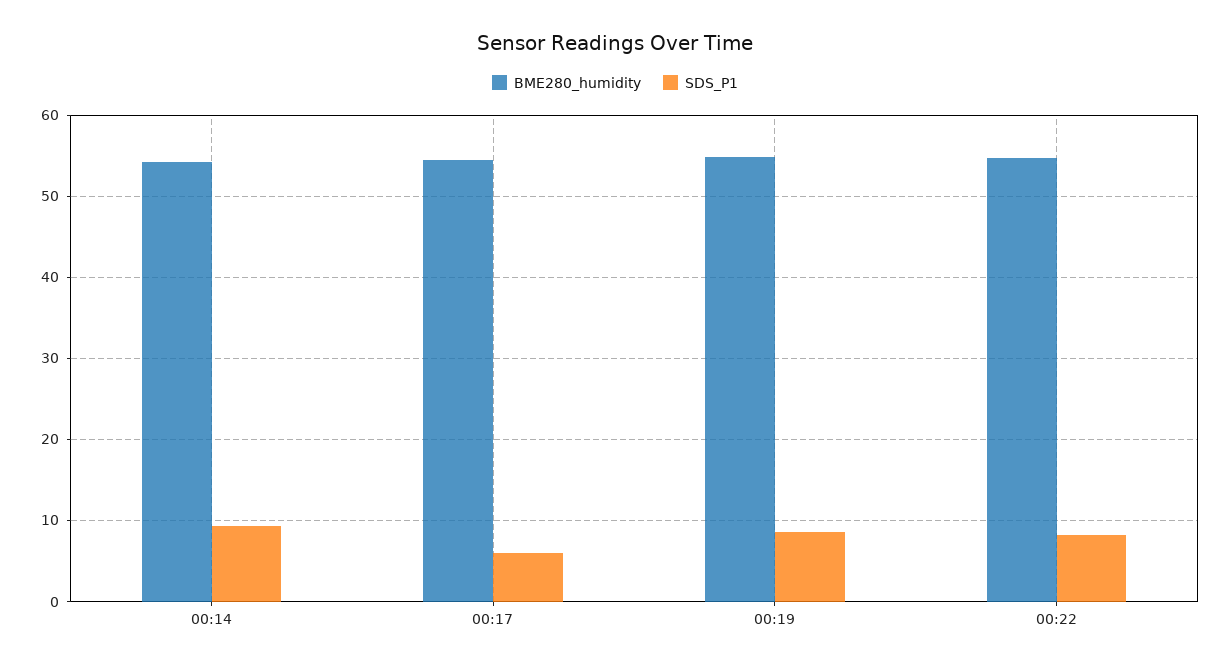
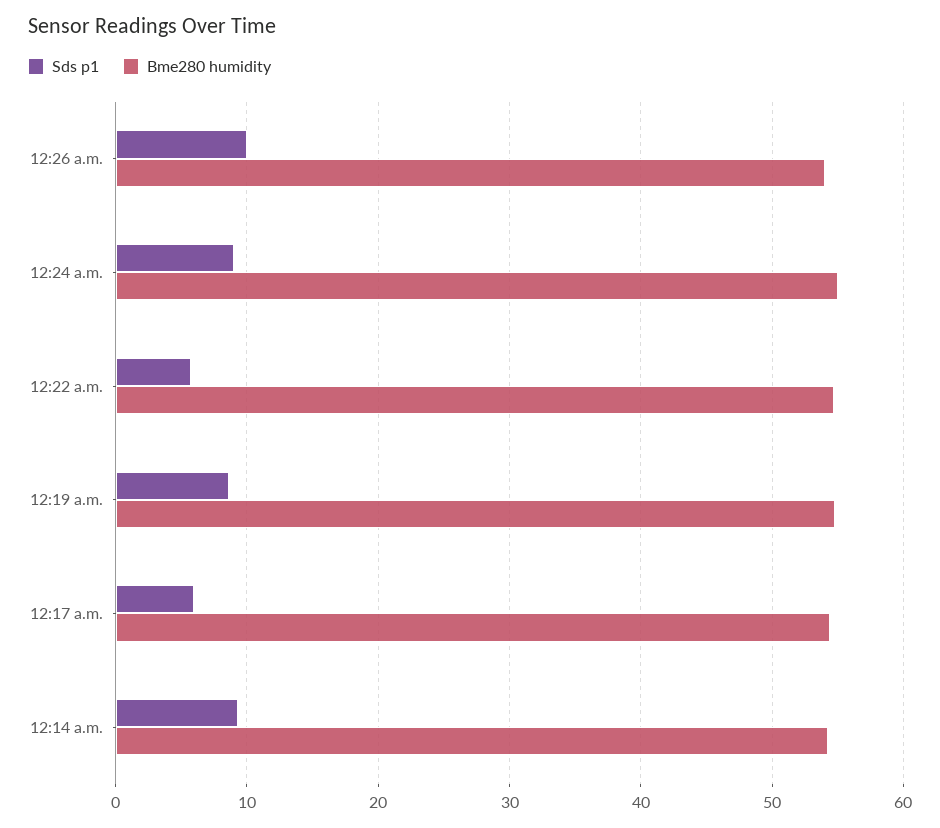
SDS_P1, 00:22: 8 -> 6
SDS_P1, 12:26 a.m.: none -> 10
BME280_humidity, 12:26 a.m.: none -> 54
SDS_P1, 12:24 a.m.: none -> 9
BME280_humidity, 12:24 a.m.: none -> 55

